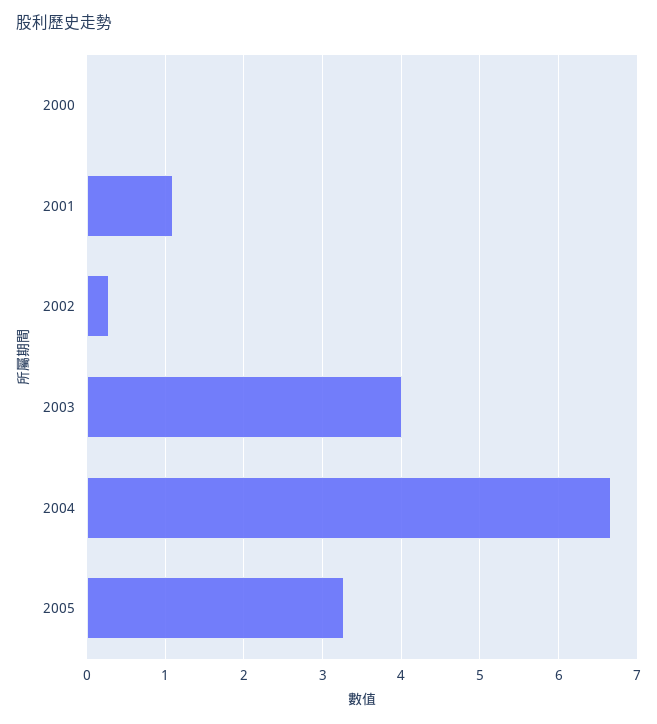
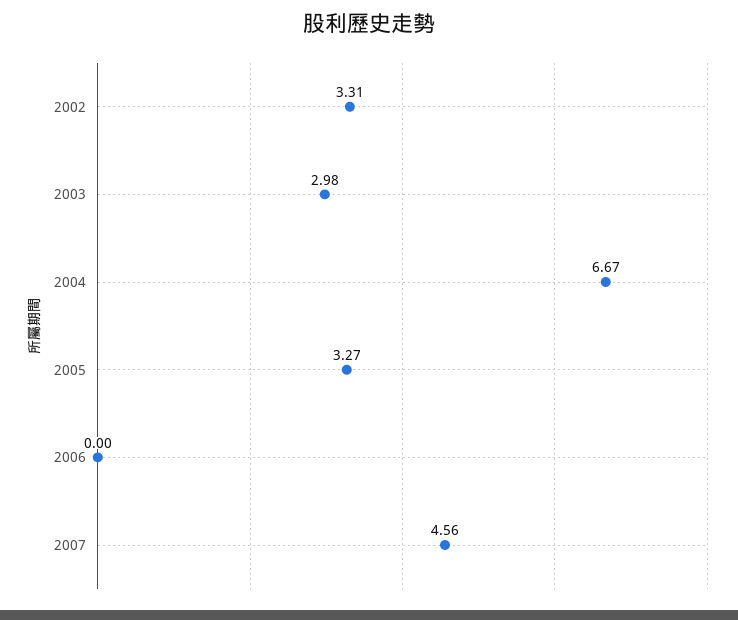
2000: 0 -> none
2001: 1.1 -> none
2002: 0.3 -> 3.31
2003: 4 -> 2.98
2006: none -> 0
2007: none -> 4.56

